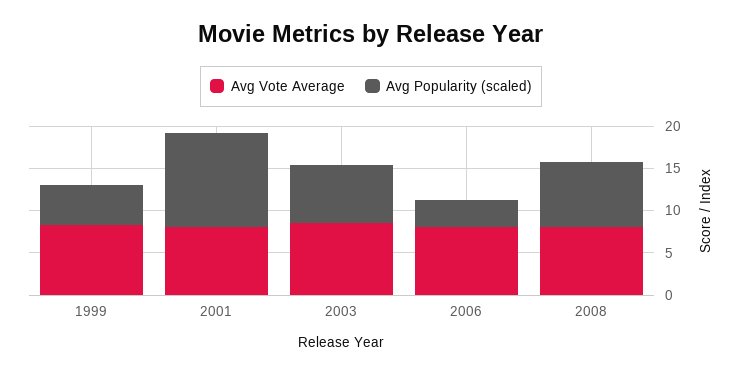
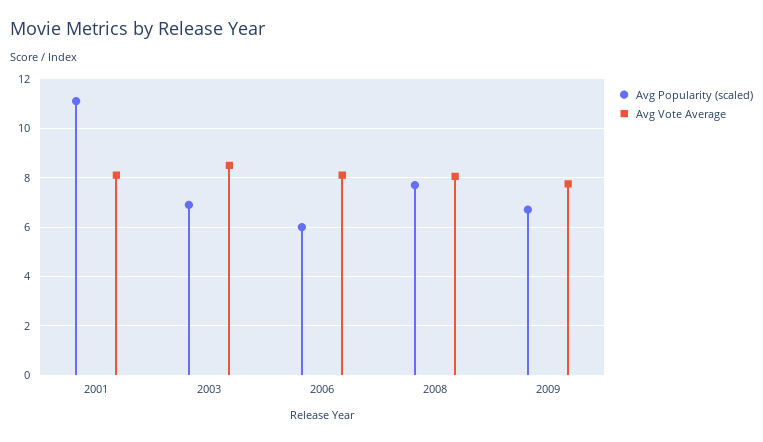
Avg Vote Average, 1999: 8 -> none
Avg Popularity (scaled), 1999: 5 -> none
Avg Popularity (scaled), 2006: 3 -> 6
Avg Popularity (scaled), 2009: none -> 6.75
Avg Vote Average, 2009: none -> 7.75

